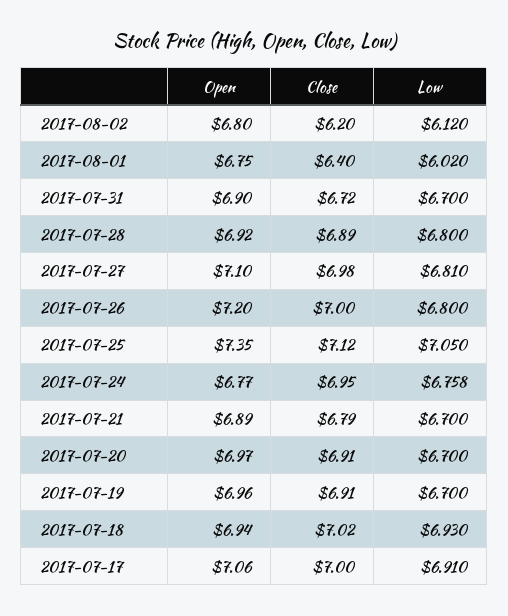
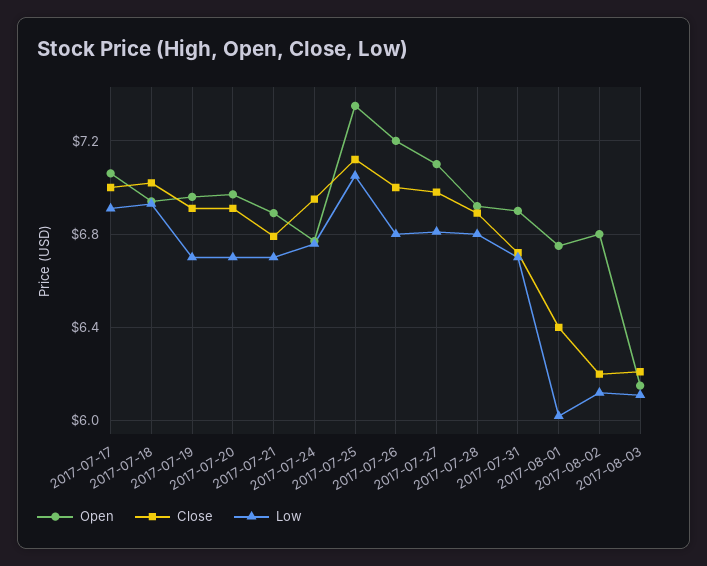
Open, 2017-08-03: none -> 6.15
Close, 2017-08-03: none -> 6.2
Low, 2017-08-03: none -> 6.1

